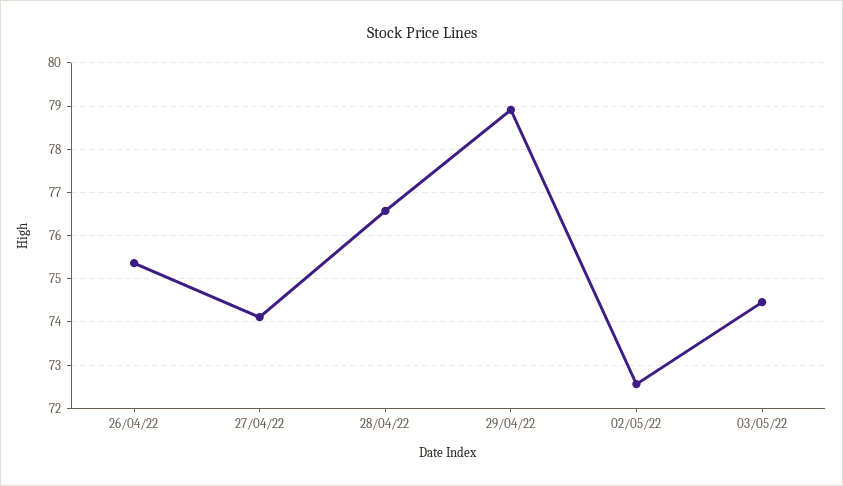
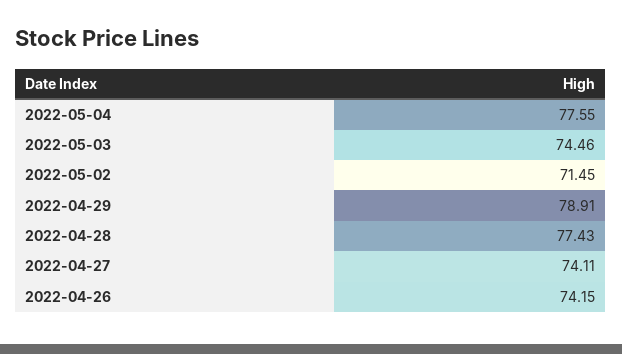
26/04/22: 75.4 -> 74.15
28/04/22: 76.6 -> 77.43
02/05/22: 72.6 -> 71.45
2022-05-04: none -> 77.55

